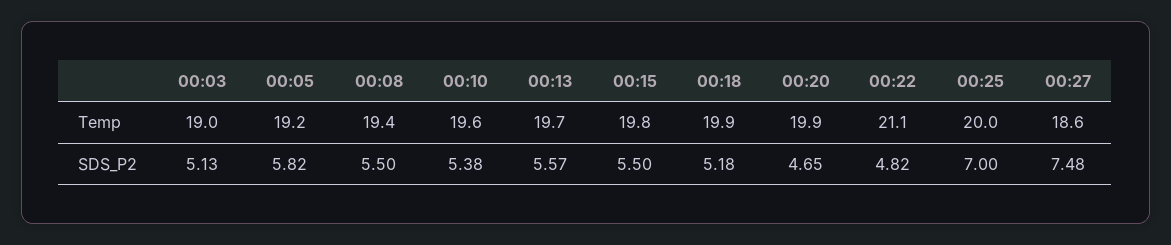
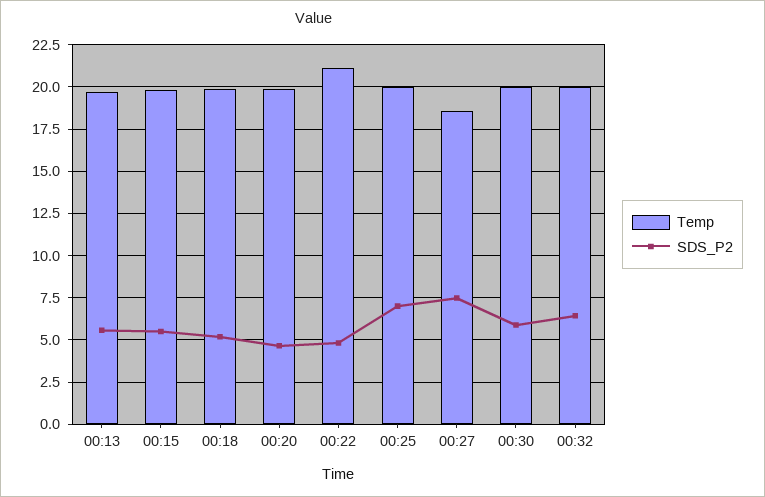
Temp, 00:03: 19 -> none
Temp, 00:05: 19.2 -> none
Temp, 00:08: 19.4 -> none
Temp, 00:10: 19.6 -> none
SDS_P2, 00:03: 5.13 -> none
SDS_P2, 00:05: 5.82 -> none
SDS_P2, 00:08: 5.5 -> none
SDS_P2, 00:10: 5.38 -> none
Temp, 00:30: none -> 20
SDS_P2, 00:30: none -> 6
Temp, 00:32: none -> 20
SDS_P2, 00:32: none -> 6.5

